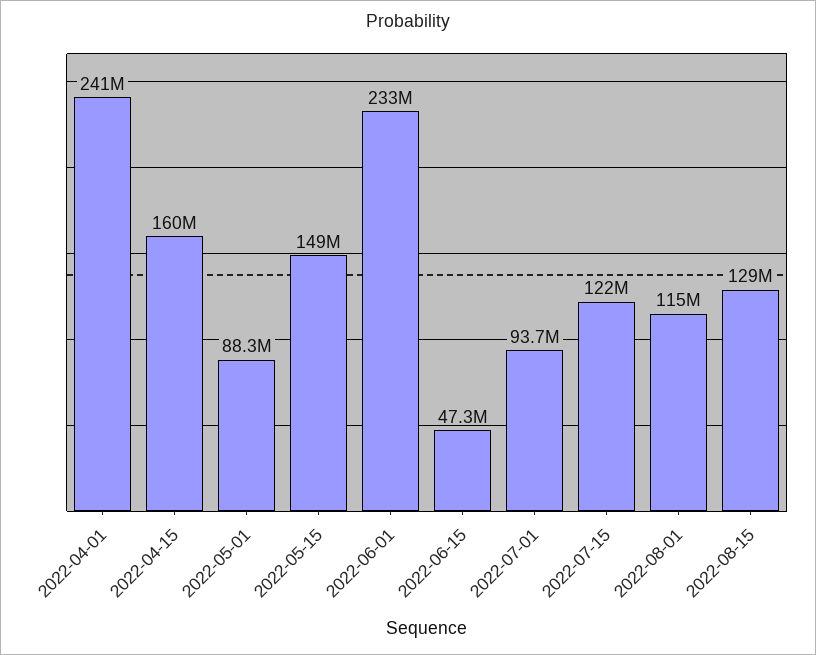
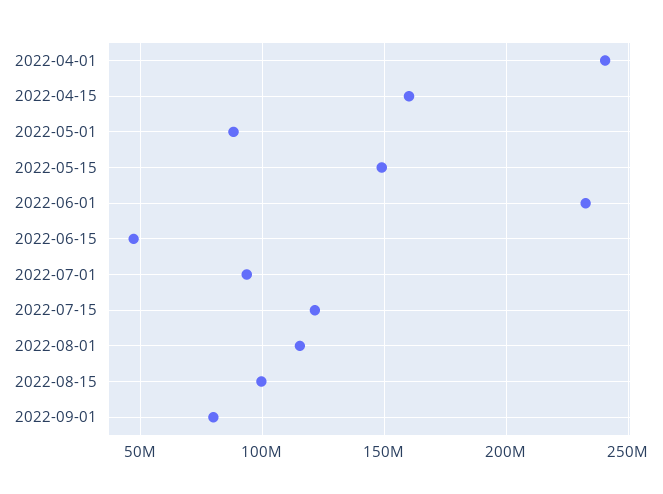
2022-08-15: 129000000 -> 100000000
2022-09-01: none -> 80000000

